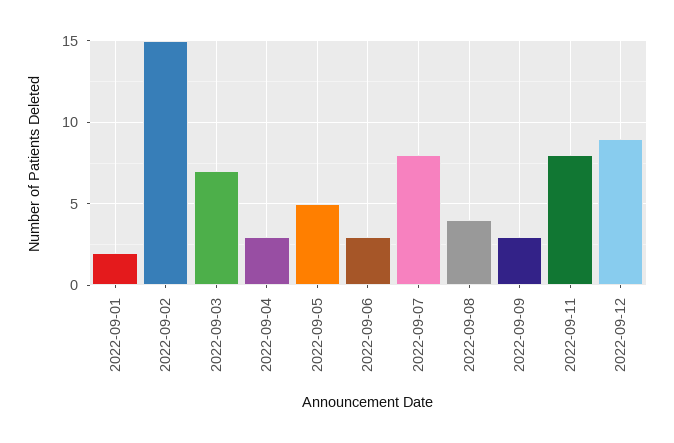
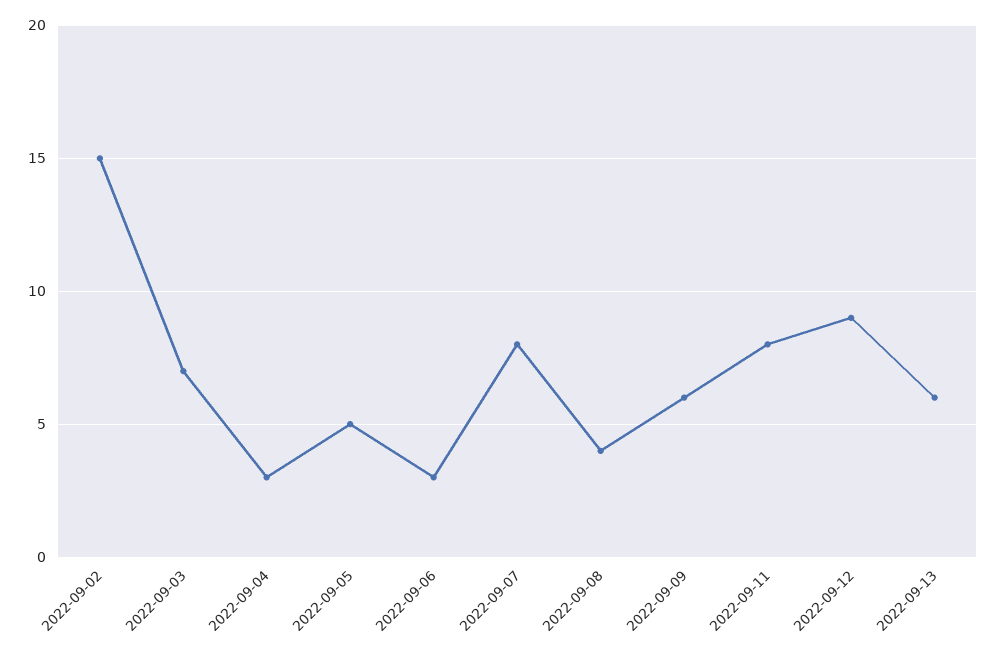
2022-09-01: 2 -> none
2022-09-09: 3 -> 6
2022-09-13: none -> 6

